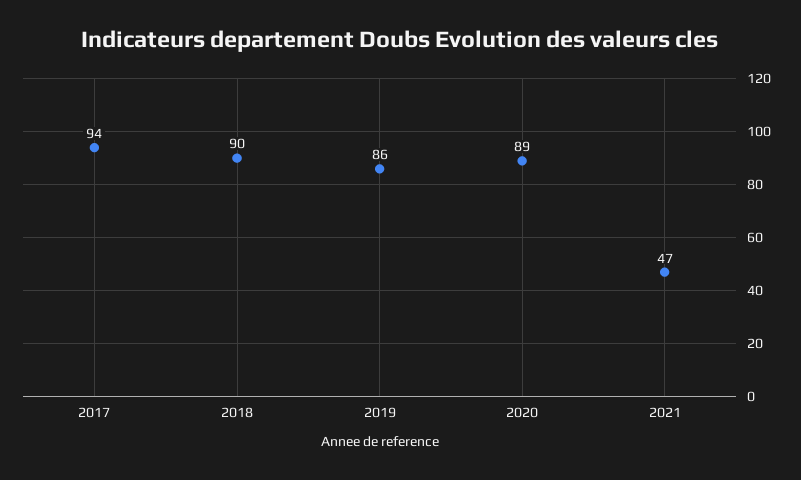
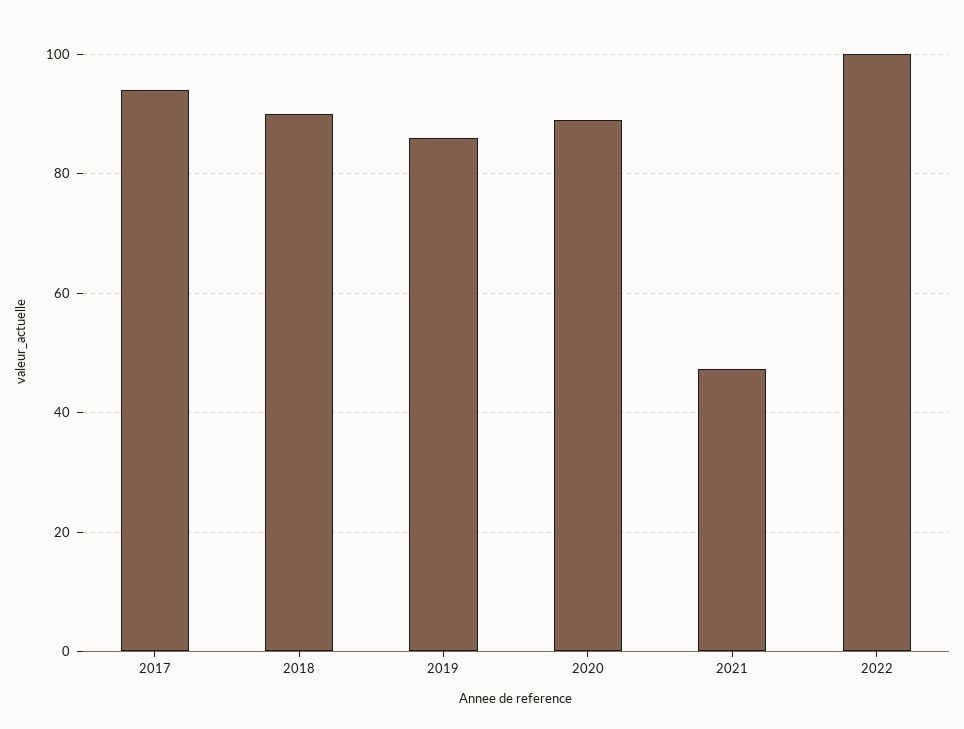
2022: none -> 100

